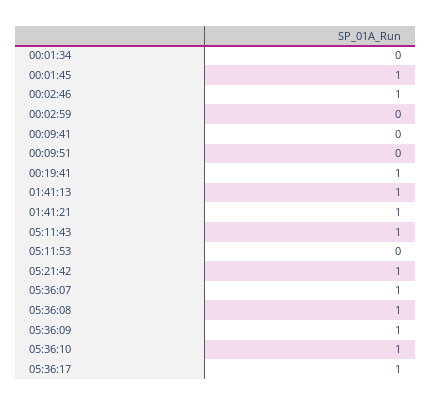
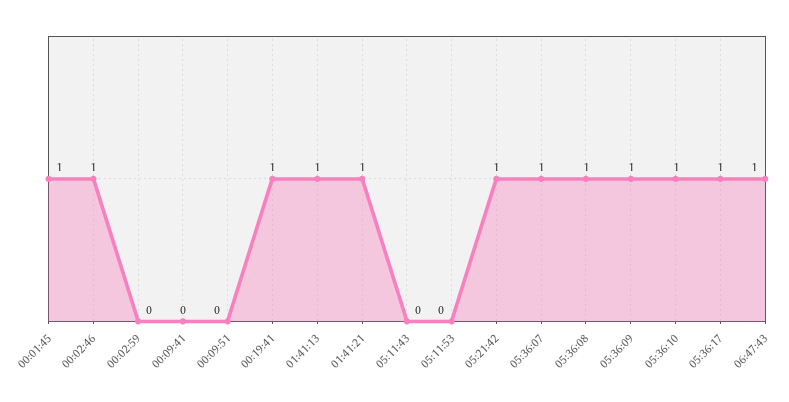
00:01:34: 0 -> none
05:11:43: 1 -> 0
06:47:43: none -> 1

